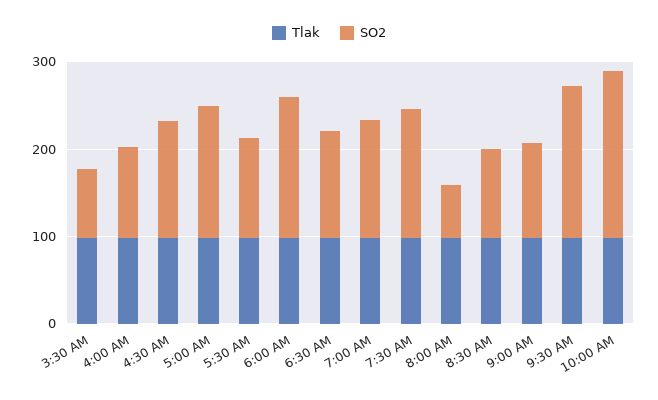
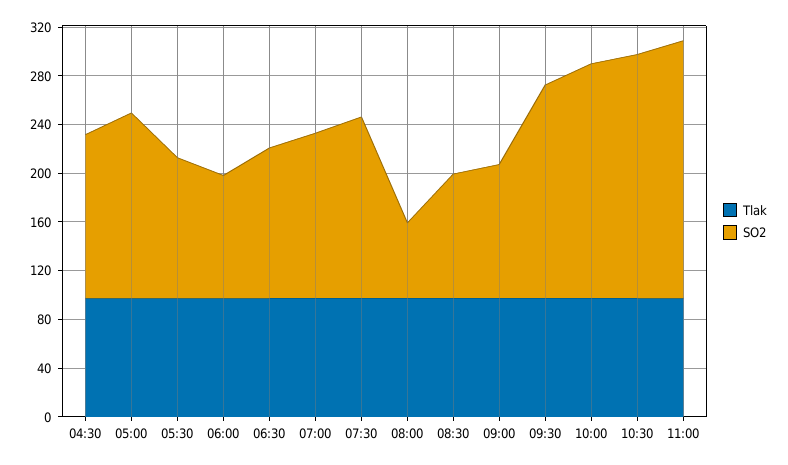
Tlak, 3:30 AM: 100 -> none
SO2, 3:30 AM: 80 -> none
Tlak, 4:00 AM: 100 -> none
SO2, 4:00 AM: 100 -> none
SO2, 6:00 AM: 160 -> 100
Tlak, 10:30: none -> 100
SO2, 10:30: none -> 200
Tlak, 11:00: none -> 100
SO2, 11:00: none -> 210

